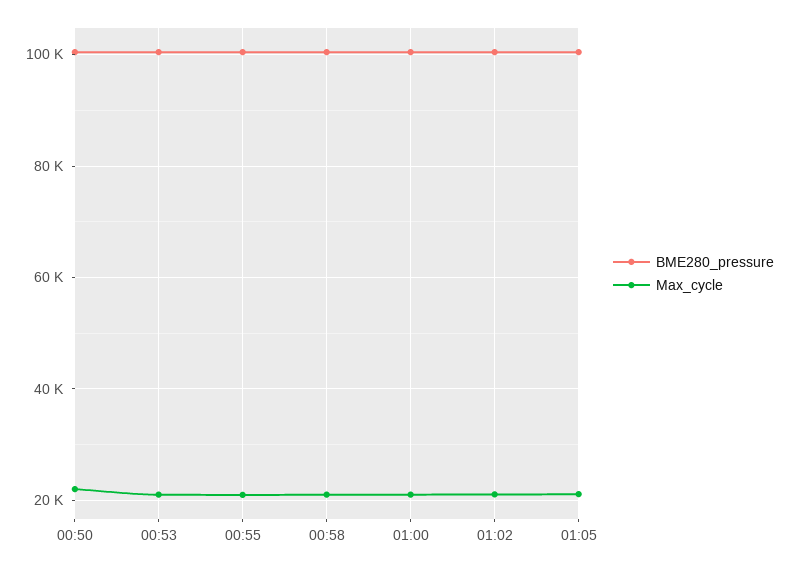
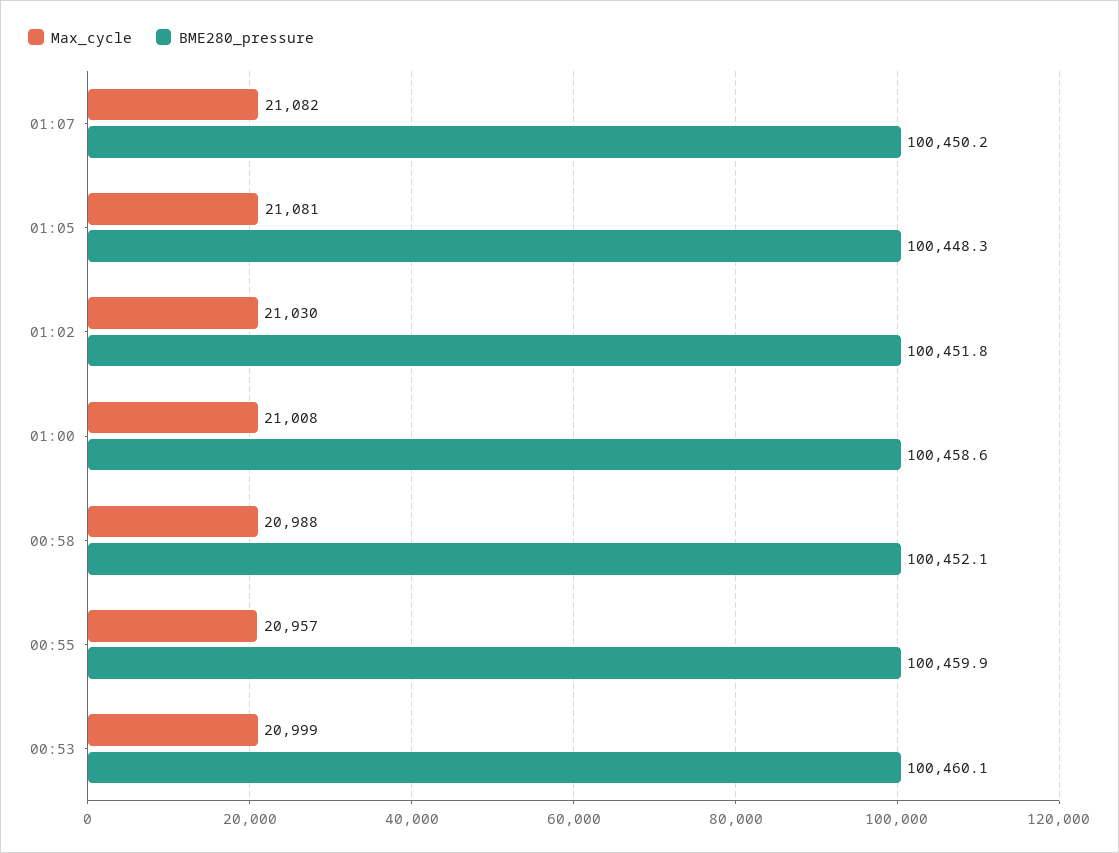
BME280_pressure, 00:50: 100000 -> none
Max_cycle, 00:50: 22000 -> none
Max_cycle, 01:07: none -> 21082
BME280_pressure, 01:07: none -> 100450.2

